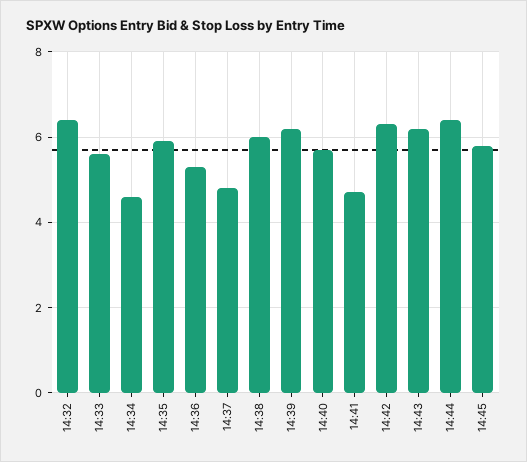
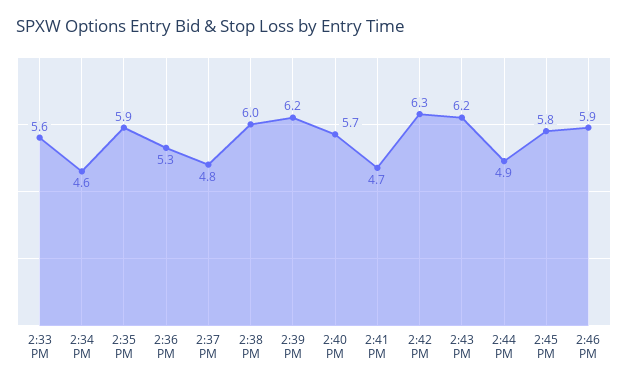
14:32: 6.5 -> none
14:44: 6.5 -> 4.9
2:46 PM: none -> 5.9

